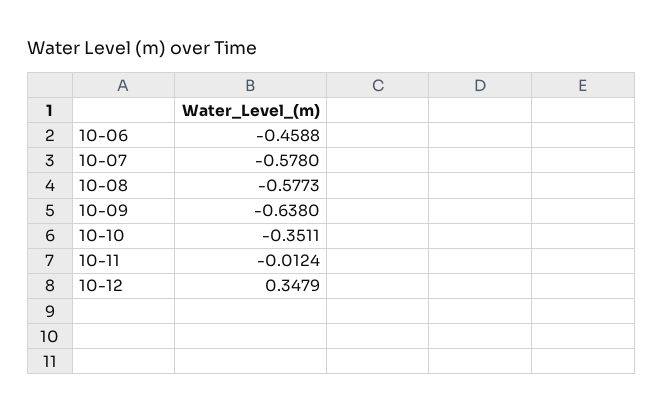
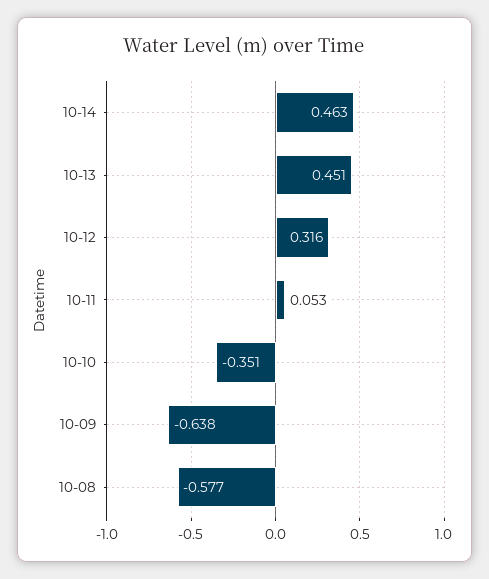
10-06: -0.4588 -> none
10-07: -0.578 -> none
10-11: -0.0124 -> 0.053
10-12: 0.3479 -> 0.316
10-14: none -> 0.463
10-13: none -> 0.451

